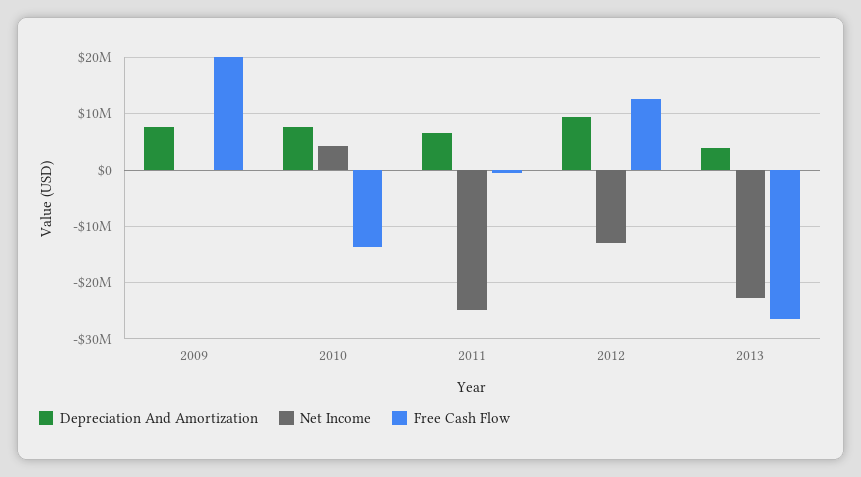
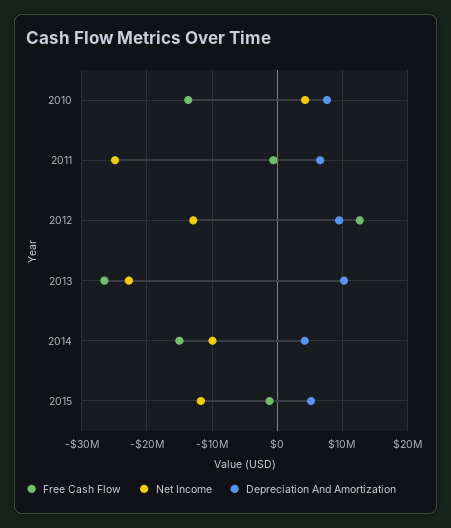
Depreciation And Amortization, 2009: 8000000 -> none
Net Income, 2009: 0 -> none
Free Cash Flow, 2009: 20000000 -> none
Depreciation And Amortization, 2013: 4000000 -> 10000000
Free Cash Flow, 2014: none -> -15000000
Net Income, 2014: none -> -10000000
Depreciation And Amortization, 2014: none -> 4000000
Free Cash Flow, 2015: none -> -1000000
Net Income, 2015: none -> -12000000
Depreciation And Amortization, 2015: none -> 5000000

